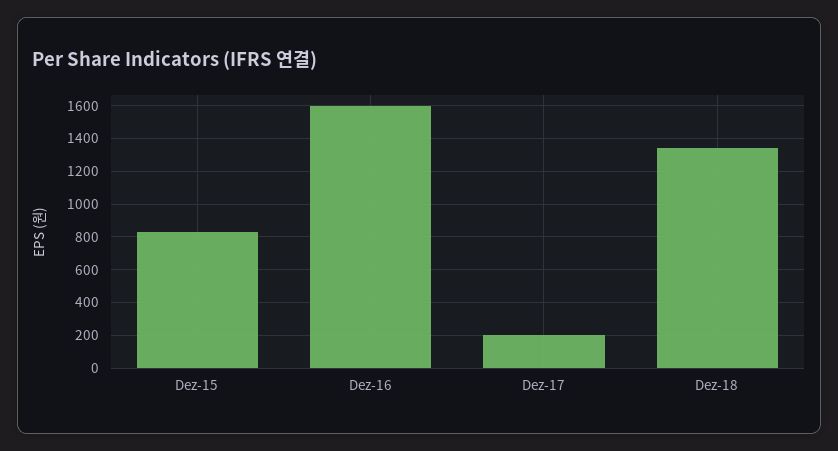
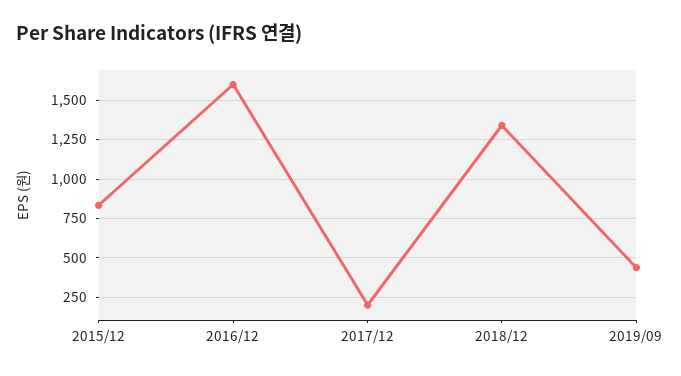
2019/09: none -> 450

